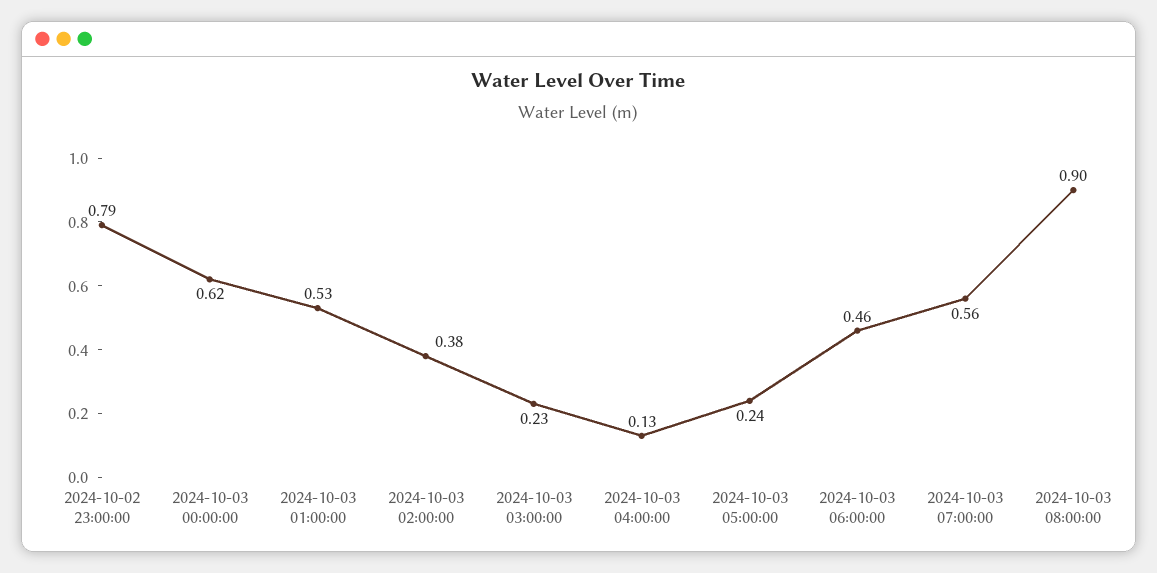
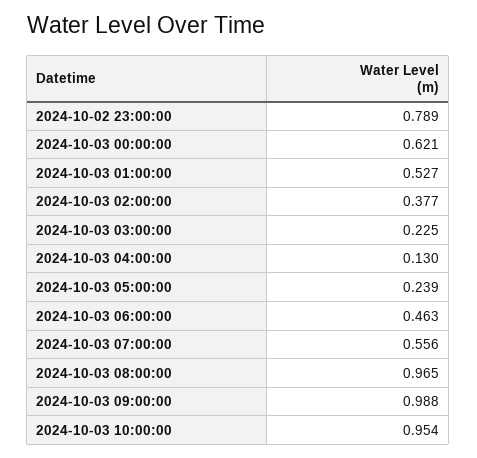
2024-10-03 08:00:00: 0.9 -> 0.965
2024-10-03 09:00:00: none -> 0.988
2024-10-03 10:00:00: none -> 0.954

